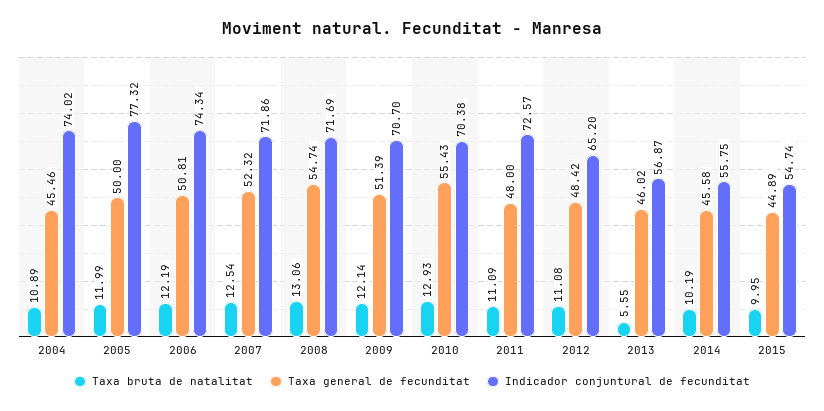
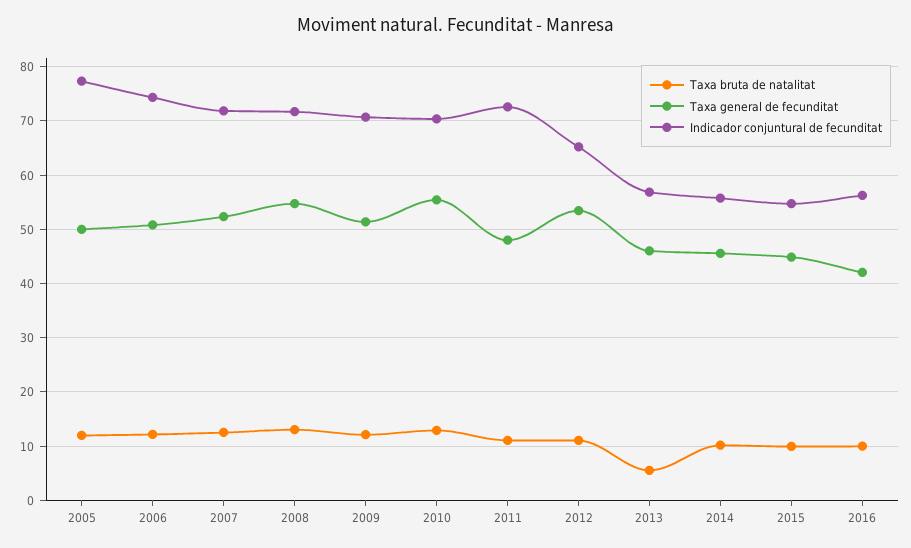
Taxa bruta de natalitat, 2004: 10.89 -> none
Taxa general de fecunditat, 2004: 45.46 -> none
Indicador conjuntural de fecunditat, 2004: 74.02 -> none
Taxa general de fecunditat, 2012: 48.42 -> 54
Taxa bruta de natalitat, 2016: none -> 10
Taxa general de fecunditat, 2016: none -> 42
Indicador conjuntural de fecunditat, 2016: none -> 56

